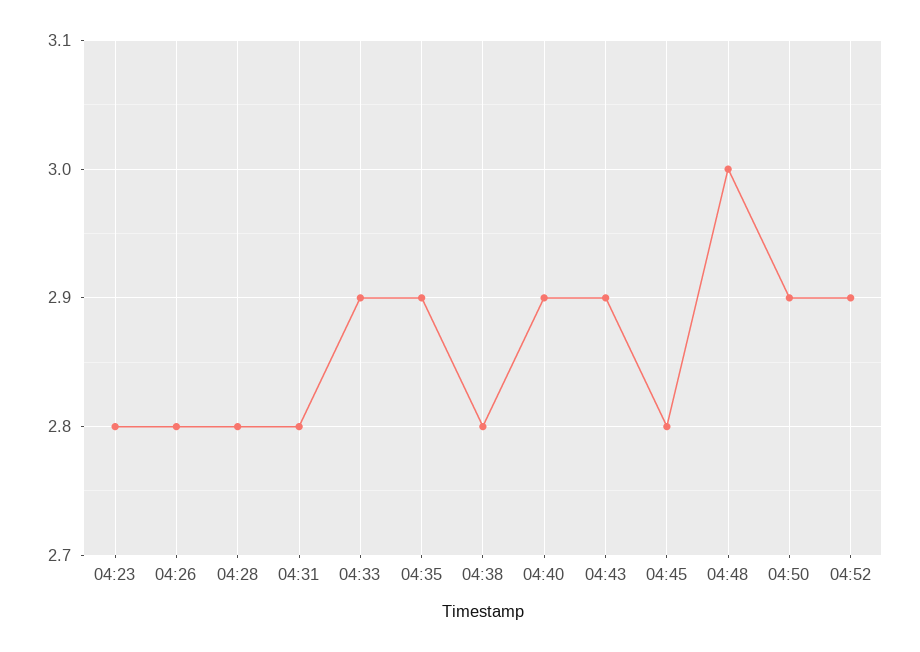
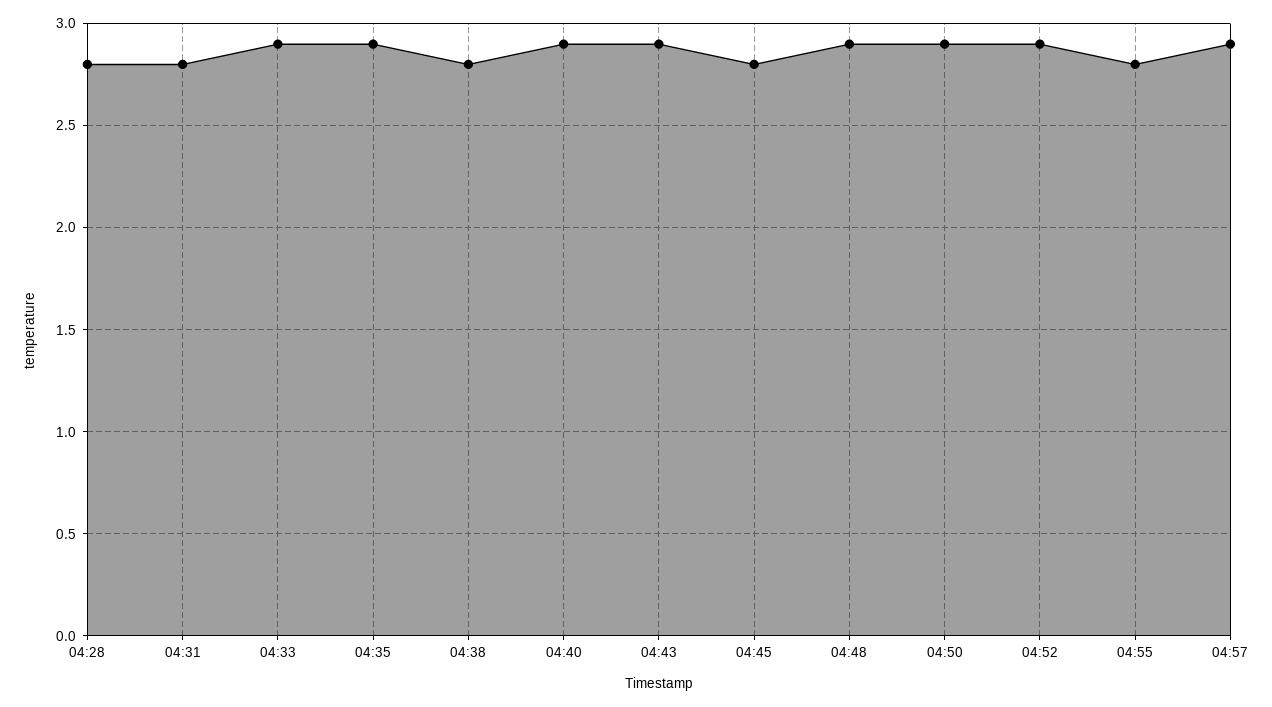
04:23: 2.8 -> none
04:26: 2.8 -> none
04:48: 3 -> 2.9
04:55: none -> 2.8
04:57: none -> 2.9

